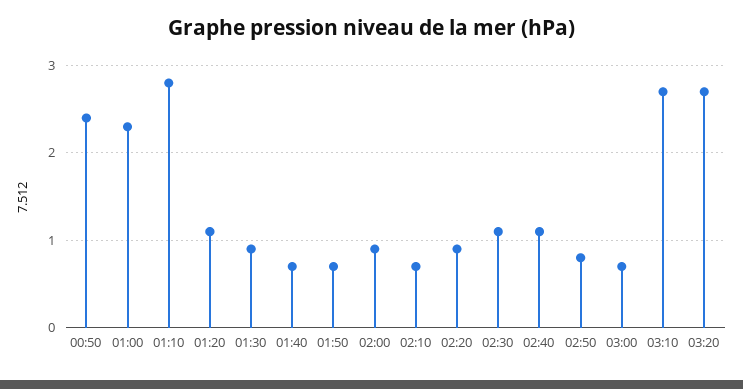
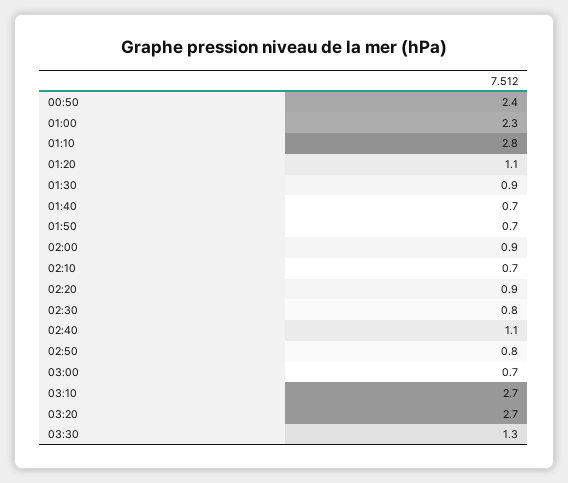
02:30: 1.1 -> 0.8
03:30: none -> 1.3

